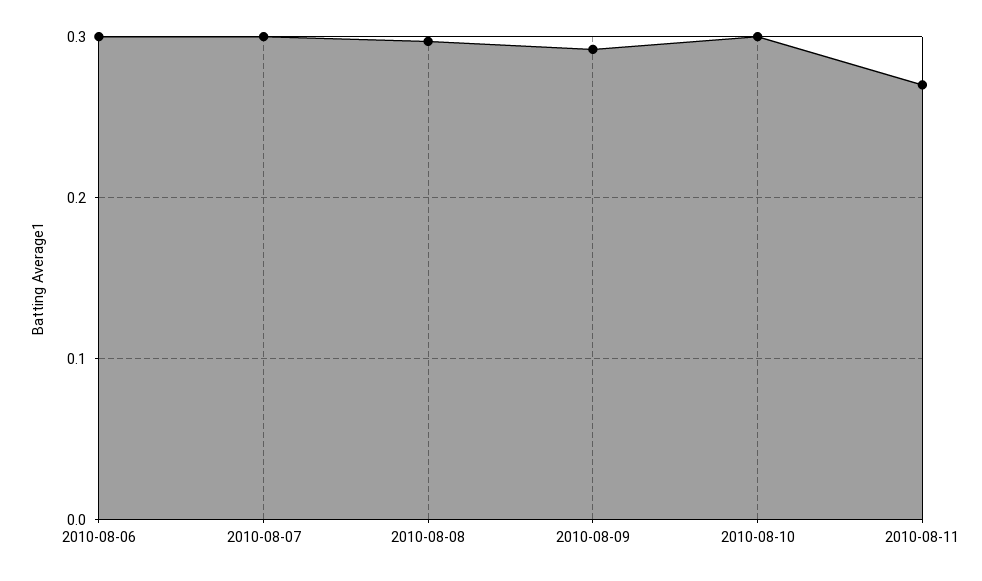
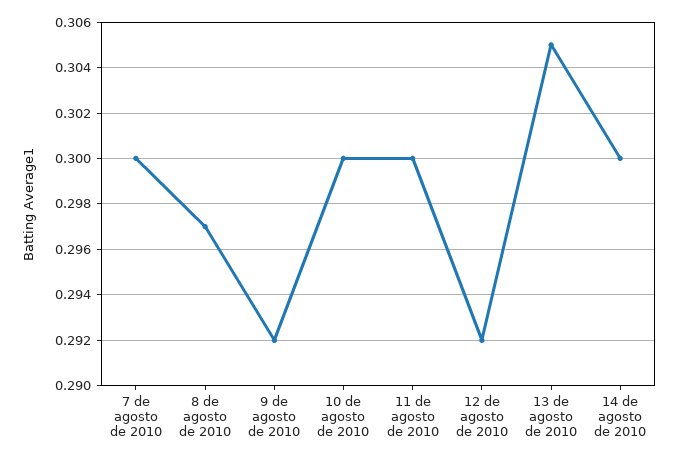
2010-08-06: 0.3 -> none
2010-08-11: 0.27 -> 0.3
12 de agosto de 2010: none -> 0.292
13 de agosto de 2010: none -> 0.305
14 de agosto de 2010: none -> 0.3

